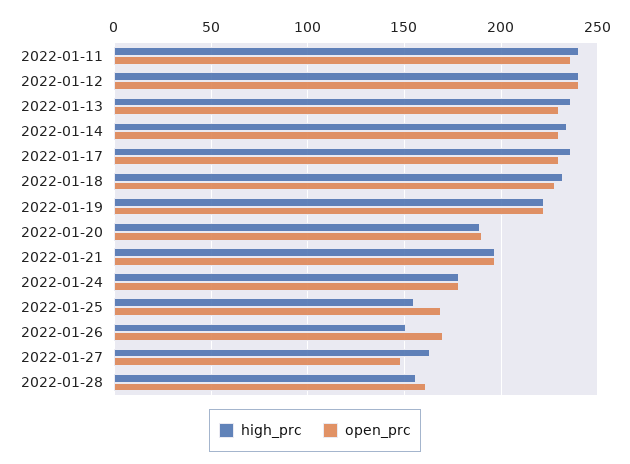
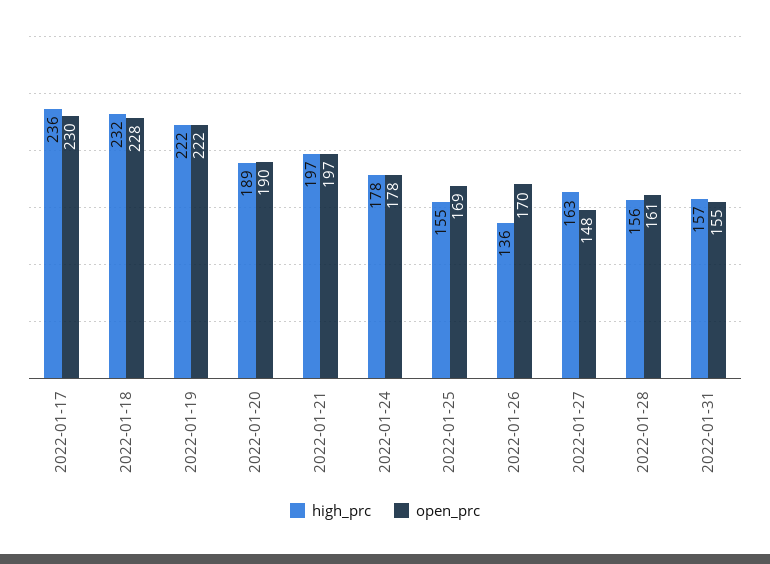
high_prc, 2022-01-11: 240 -> none
open_prc, 2022-01-11: 235 -> none
high_prc, 2022-01-12: 240 -> none
open_prc, 2022-01-12: 240 -> none
high_prc, 2022-01-13: 235 -> none
open_prc, 2022-01-13: 230 -> none
high_prc, 2022-01-14: 235 -> none
open_prc, 2022-01-14: 230 -> none
high_prc, 2022-01-26: 150 -> 136
high_prc, 2022-01-31: none -> 157
open_prc, 2022-01-31: none -> 155

